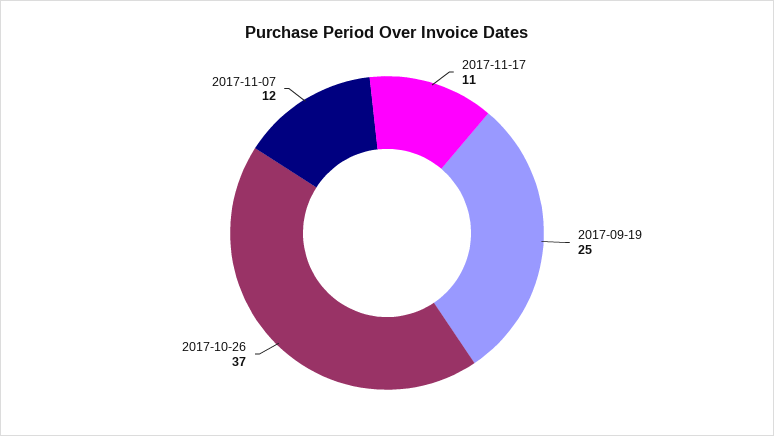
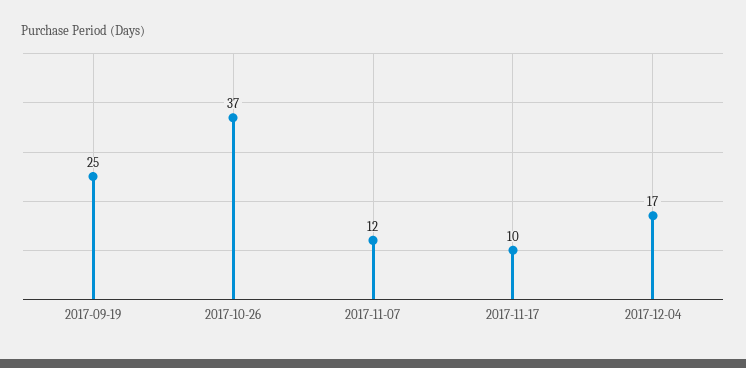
2017-11-17: 11 -> 10
2017-12-04: none -> 17

